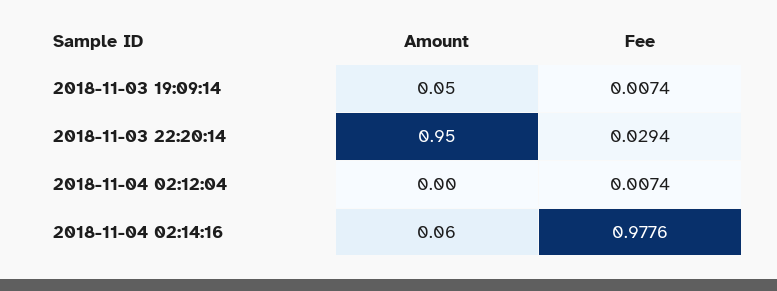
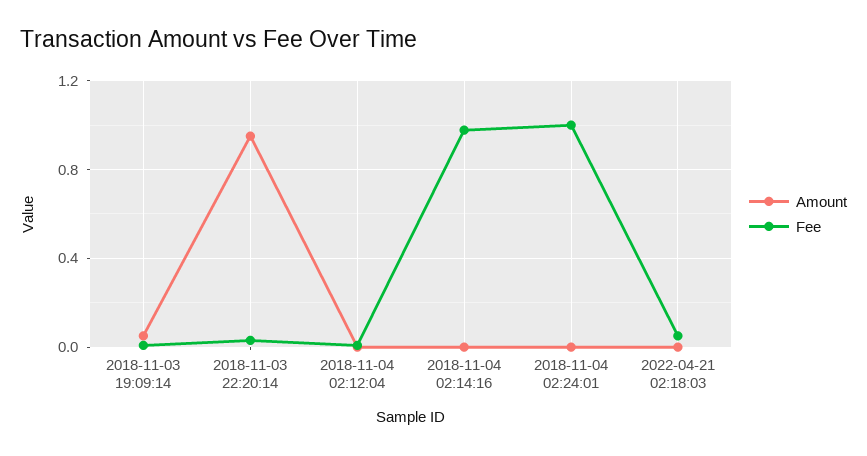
Amount, 2018-11-04 02:14:16: 0.06 -> 0
Amount, 2018-11-04 02:24:01: none -> 0
Fee, 2018-11-04 02:24:01: none -> 1
Amount, 2022-04-21 02:18:03: none -> 0
Fee, 2022-04-21 02:18:03: none -> 0.05

